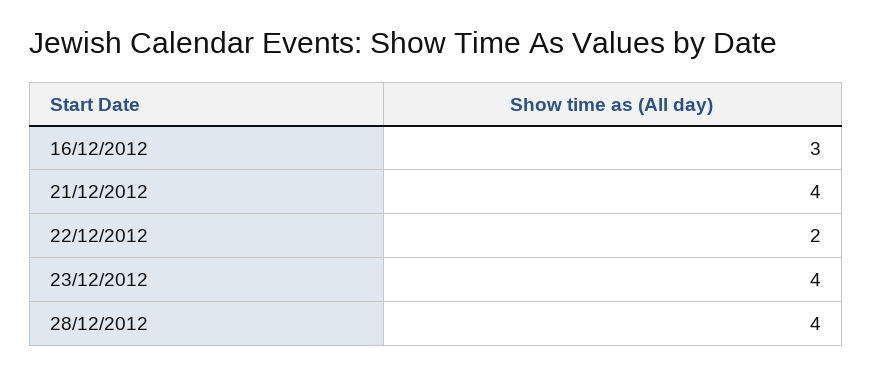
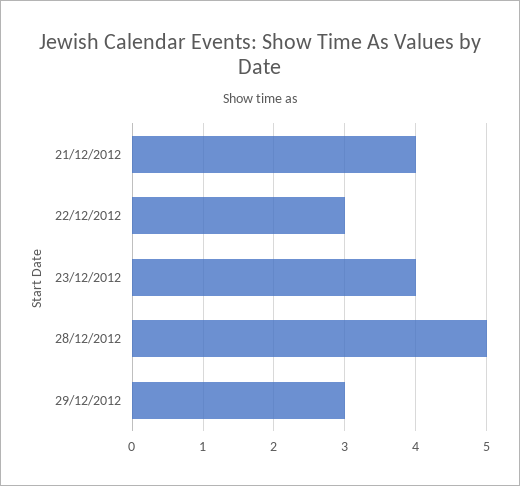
16/12/2012: 3 -> none
22/12/2012: 2 -> 3
28/12/2012: 4 -> 5
29/12/2012: none -> 3

